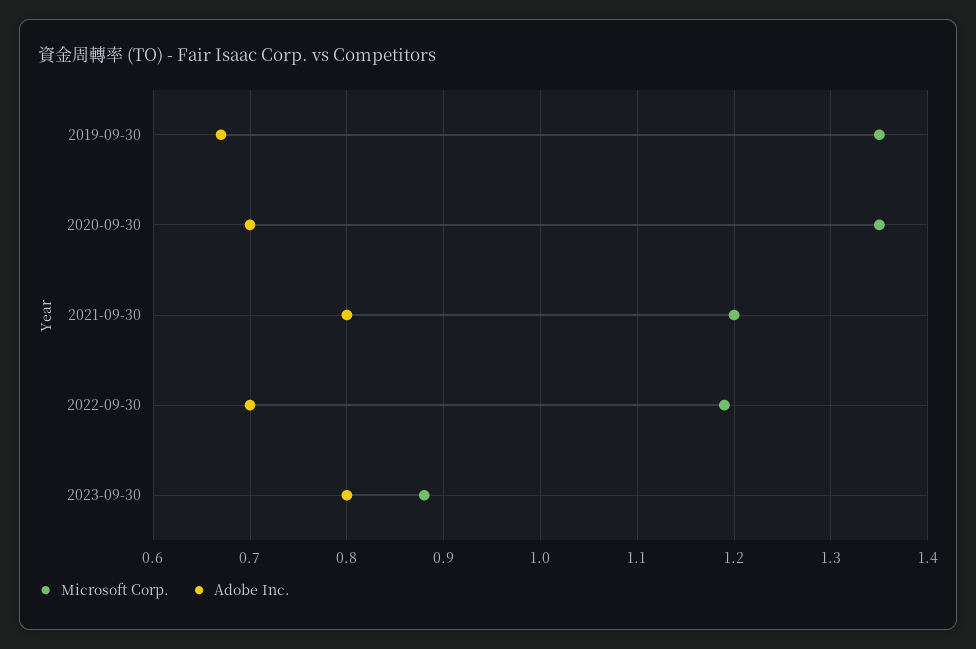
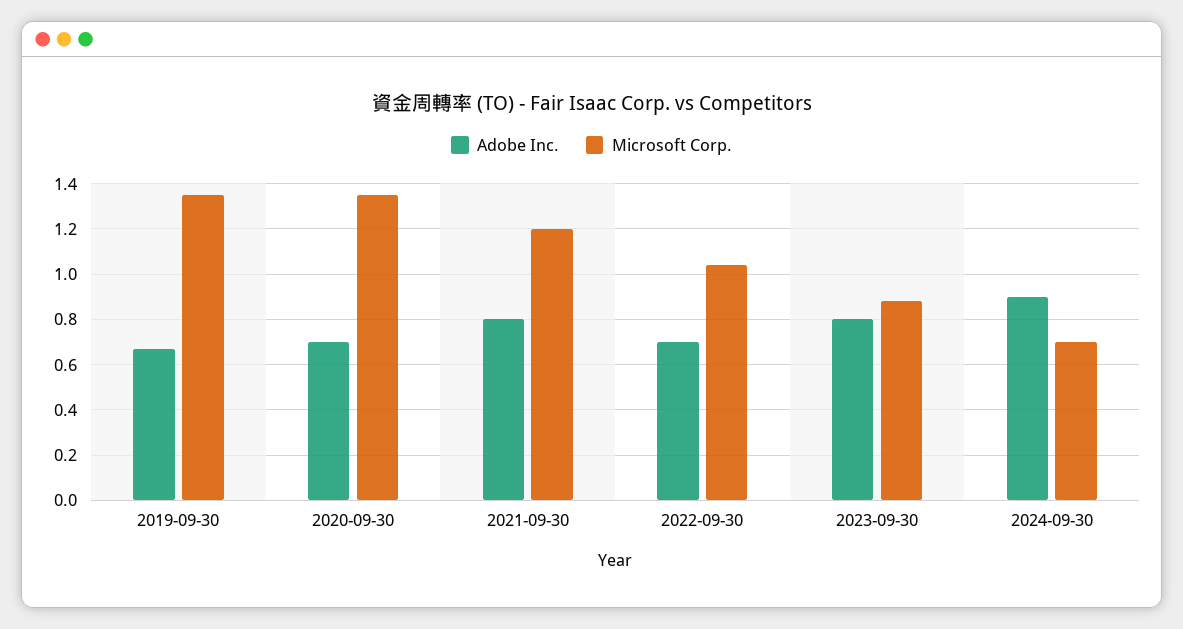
Microsoft Corp., 2022-09-30: 1.19 -> 1.05
Adobe Inc., 2024-09-30: none -> 0.9
Microsoft Corp., 2024-09-30: none -> 0.7

